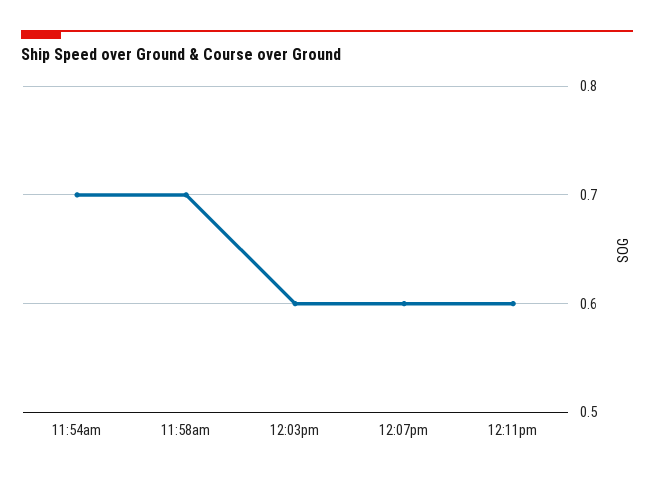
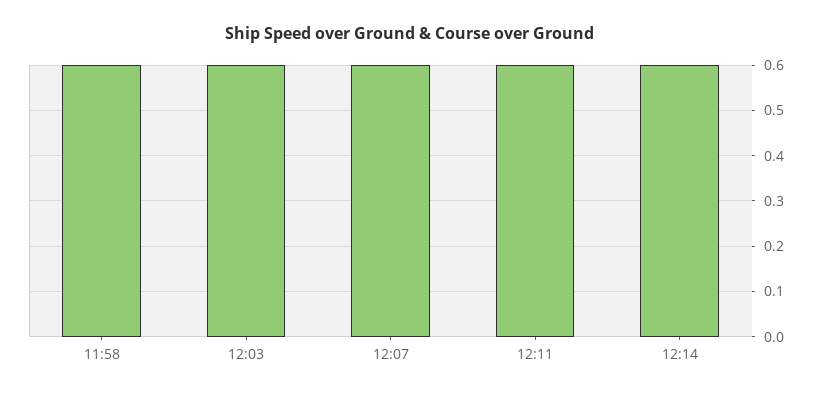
11:54am: 0.7 -> none
11:58am: 0.7 -> 0.6
12:14: none -> 0.6

